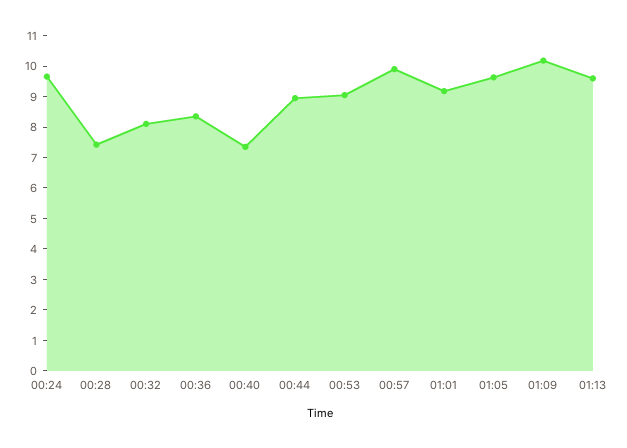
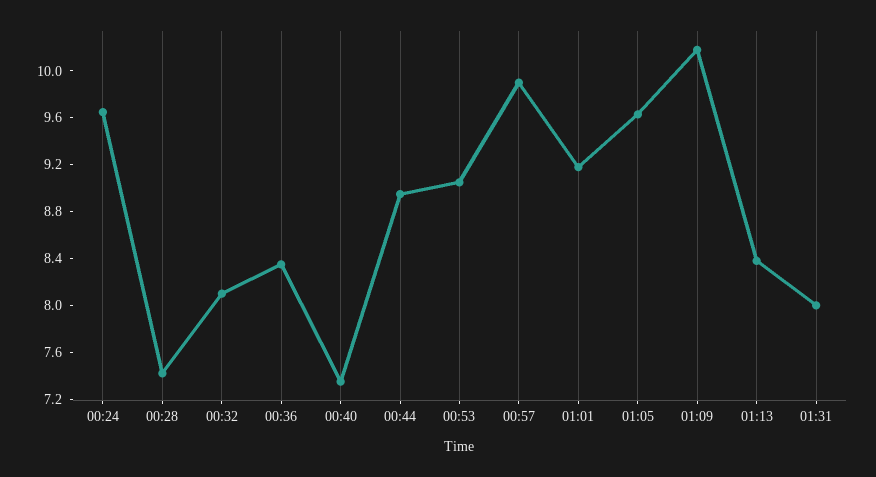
01:13: 9.5 -> 8.4
01:31: none -> 8

